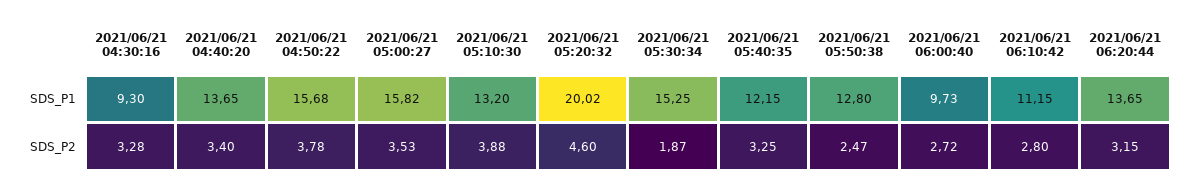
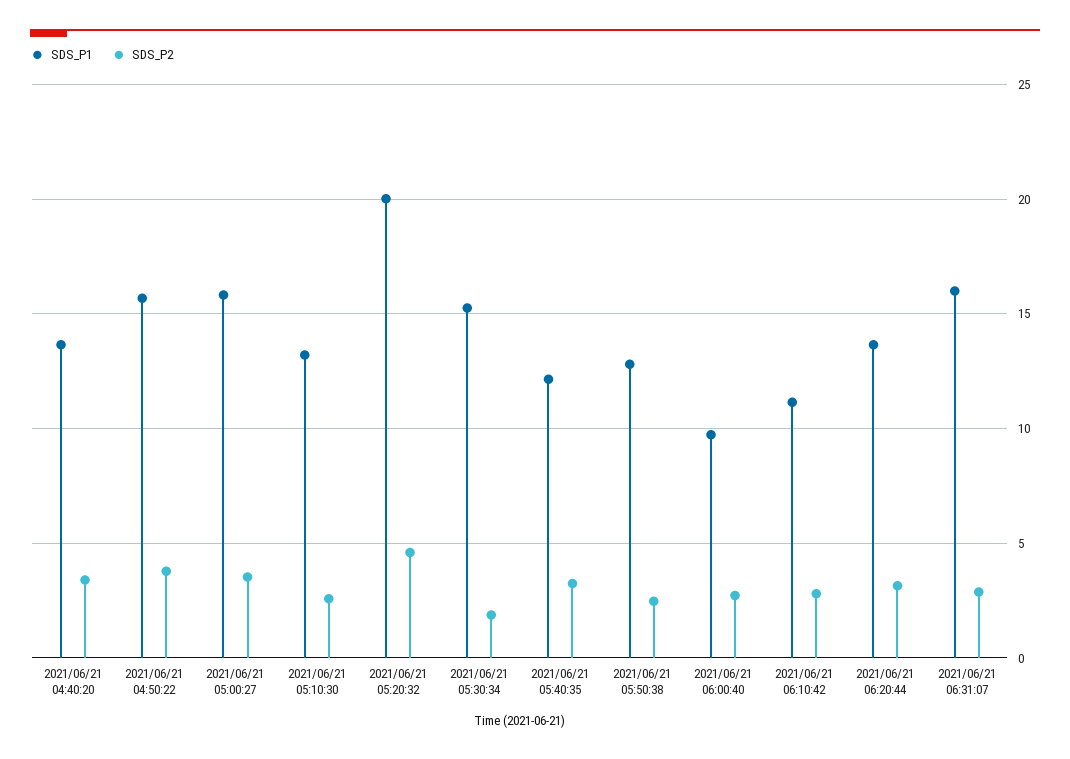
SDS_P1, 2021/06/21 04:30:16: 9.3 -> none
SDS_P2, 2021/06/21 04:30:16: 3.28 -> none
SDS_P2, 2021/06/21 05:10:30: 3.88 -> 2.5
SDS_P1, 2021/06/21 06:31:07: none -> 16
SDS_P2, 2021/06/21 06:31:07: none -> 3

